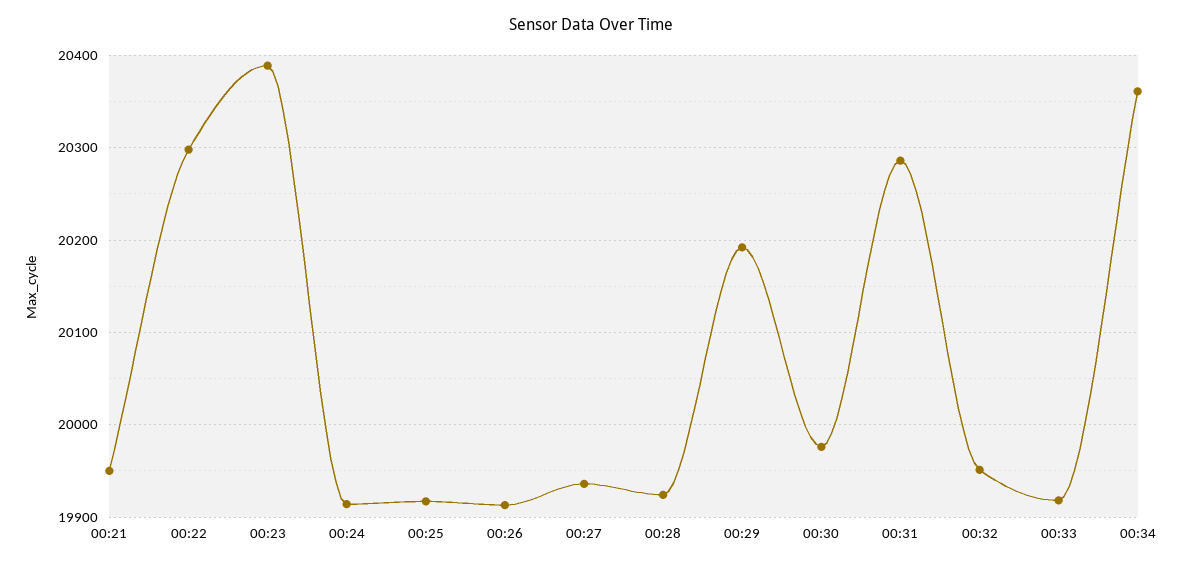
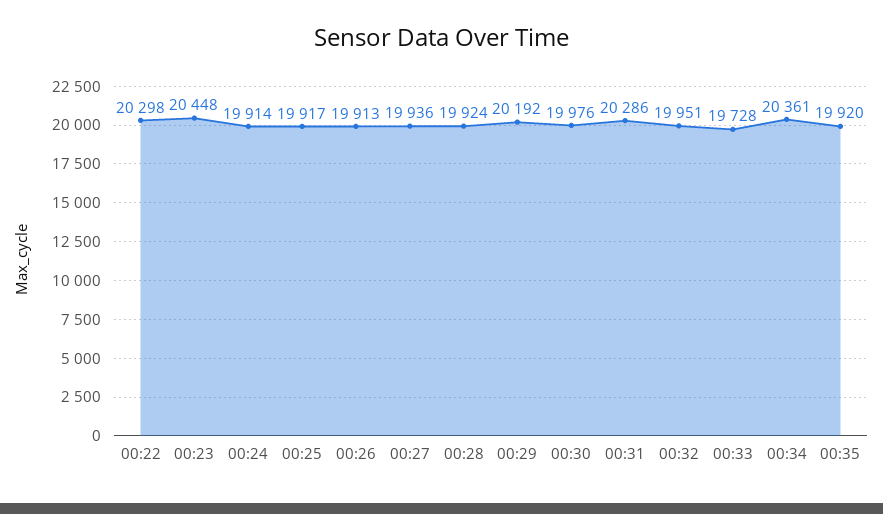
00:21: 19950 -> none
00:23: 20390 -> 20448
00:33: 19920 -> 19728
00:35: none -> 19920

